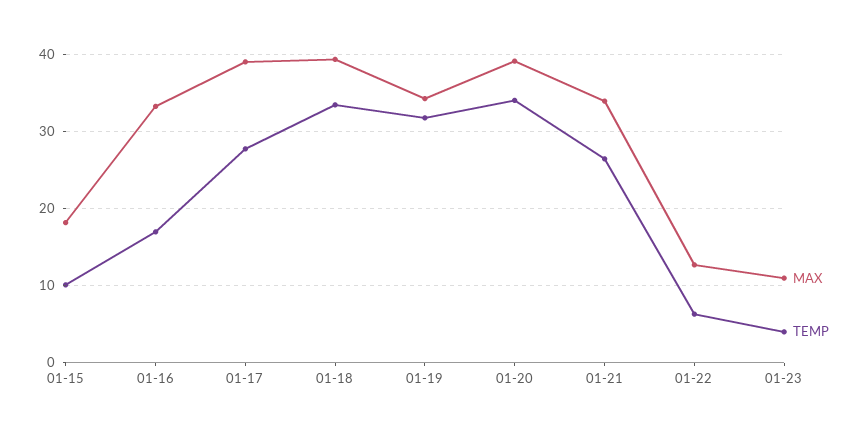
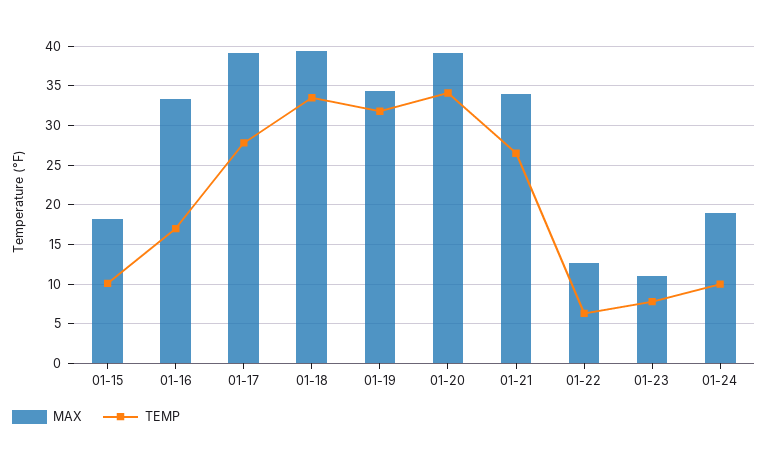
TEMP, 01-23: 4 -> 8
MAX, 01-24: none -> 19
TEMP, 01-24: none -> 10

